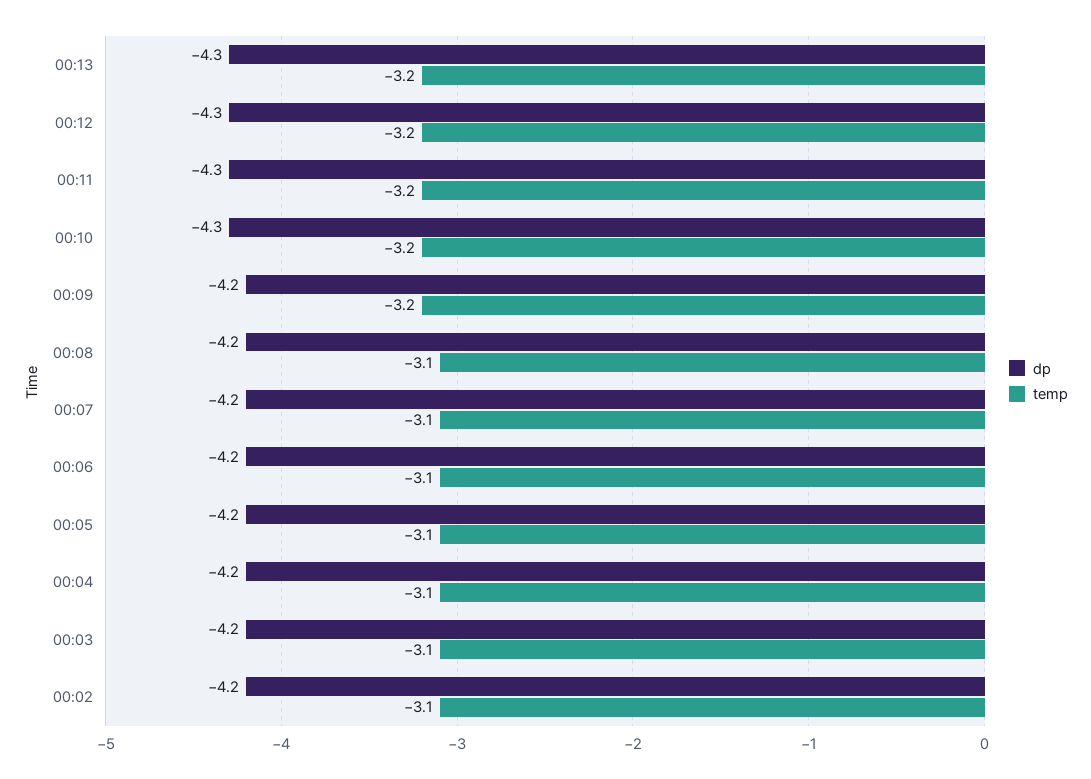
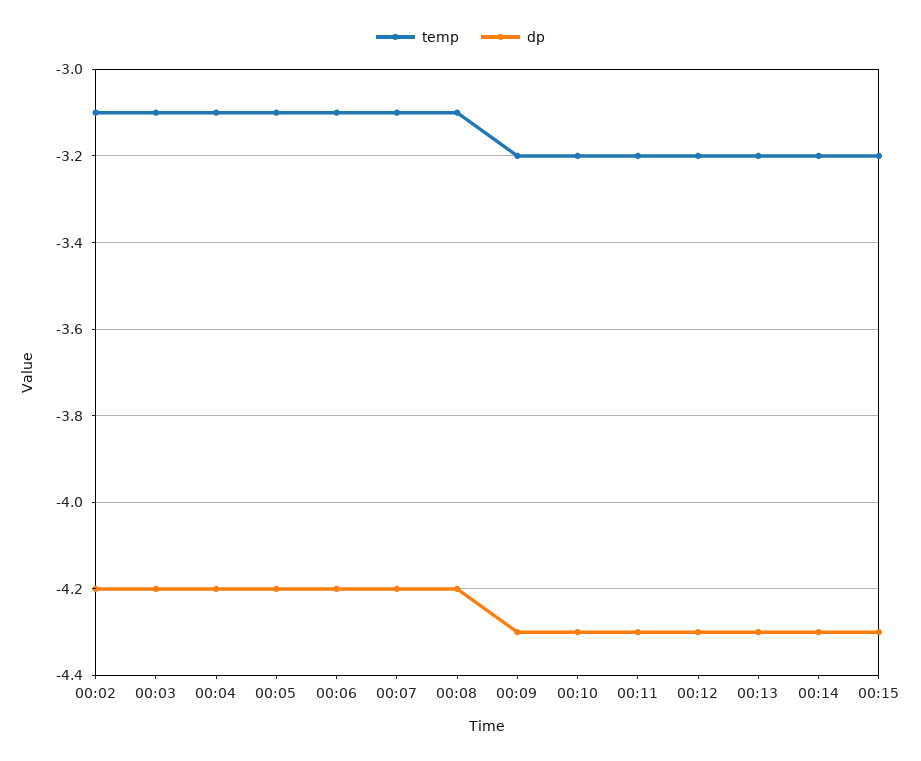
dp, 00:09: -4.2 -> -4.3
temp, 00:14: none -> -3.2
dp, 00:14: none -> -4.3
temp, 00:15: none -> -3.2
dp, 00:15: none -> -4.3

